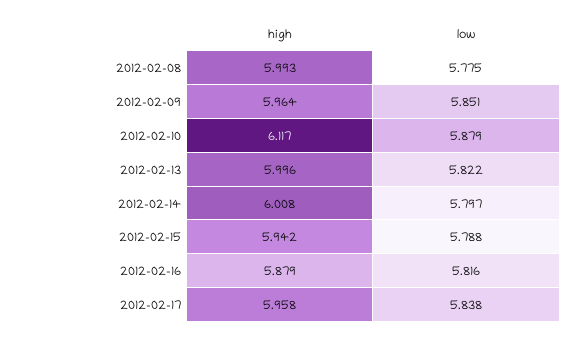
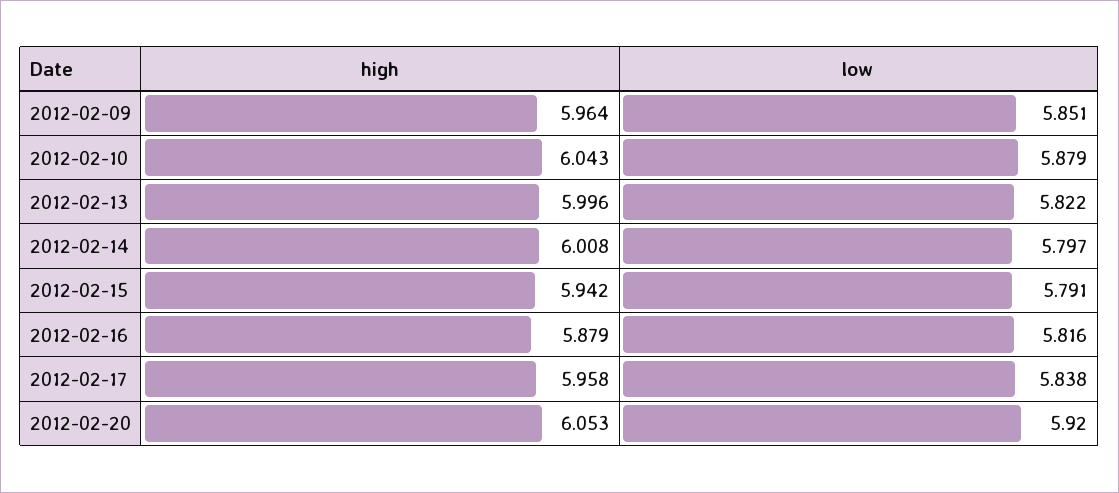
high, 2012-02-08: 5.993 -> none
low, 2012-02-08: 5.775 -> none
high, 2012-02-10: 6.117 -> 6.043
low, 2012-02-15: 5.788 -> 5.791
high, 2012-02-20: none -> 6.053
low, 2012-02-20: none -> 5.92

